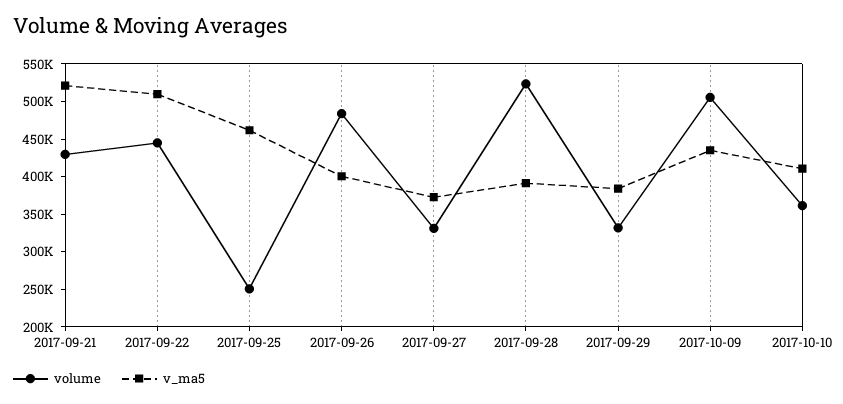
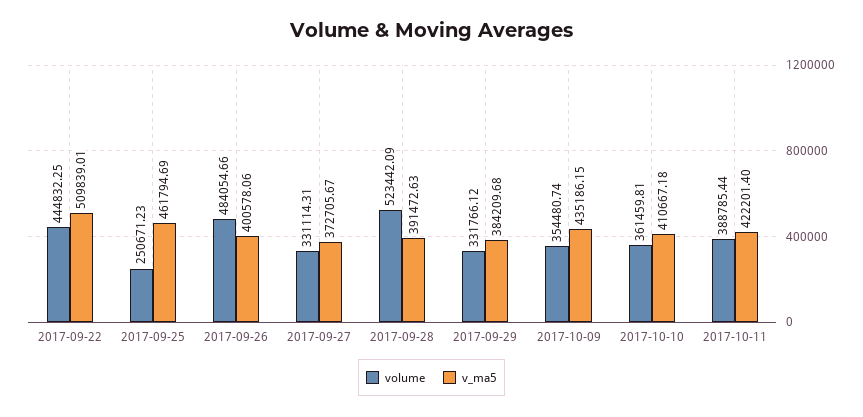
volume, 2017-09-21: 425000 -> none
v_ma5, 2017-09-21: 525000 -> none
volume, 2017-10-09: 500000 -> 354480.74
volume, 2017-10-11: none -> 388785.44
v_ma5, 2017-10-11: none -> 422201.4

